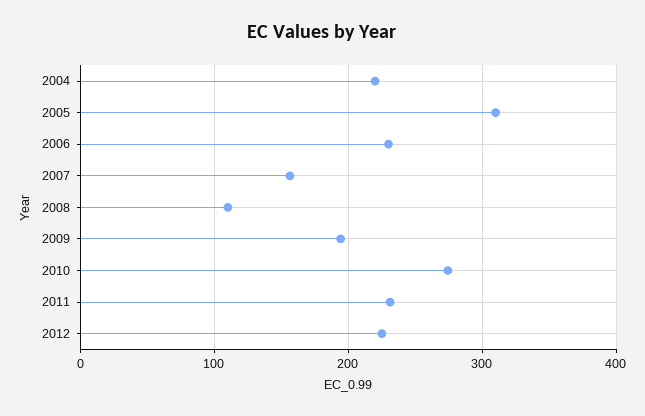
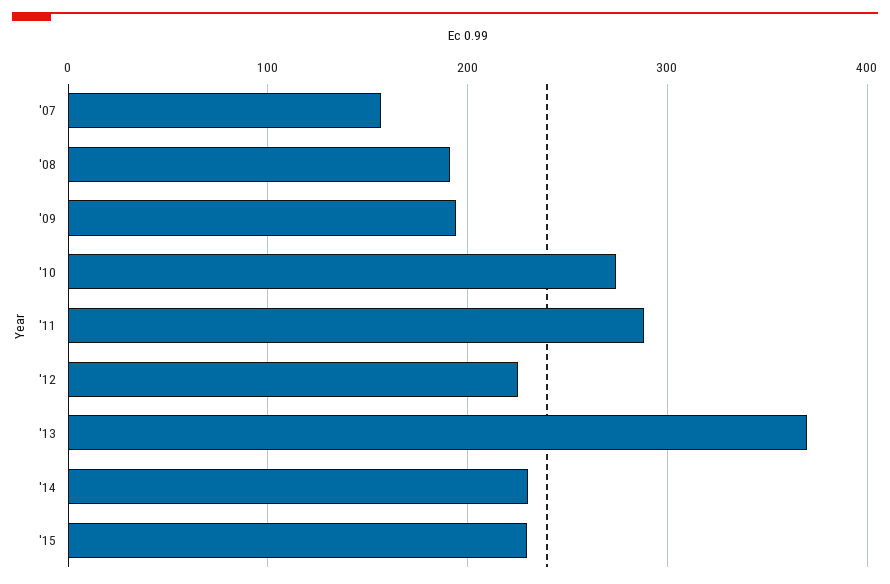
2004: 220 -> none
2005: 310 -> none
2006: 230 -> none
2008: 110 -> 190
2011: 230 -> 290
'13: none -> 370
'14: none -> 230
'15: none -> 230

